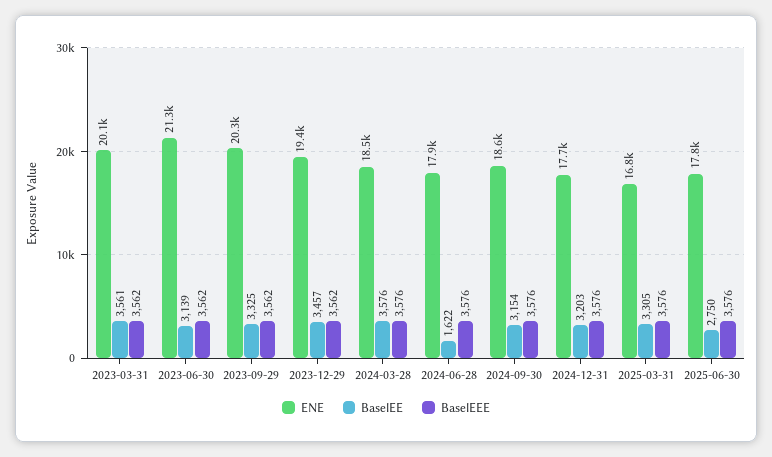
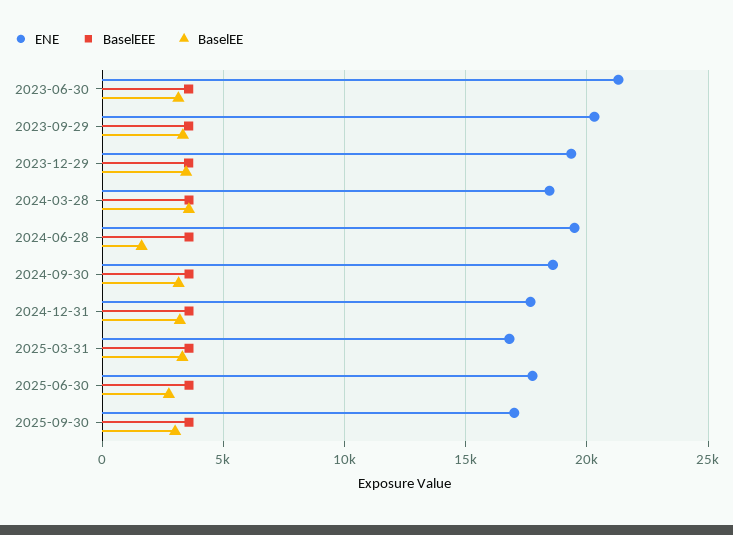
ENE, 2023-03-31: 20100 -> none
BaselEE, 2023-03-31: 3561 -> none
BaselEEE, 2023-03-31: 3562 -> none
ENE, 2024-06-28: 17900 -> 19500
ENE, 2025-09-30: none -> 17000
BaselEEE, 2025-09-30: none -> 3500
BaselEE, 2025-09-30: none -> 3000

